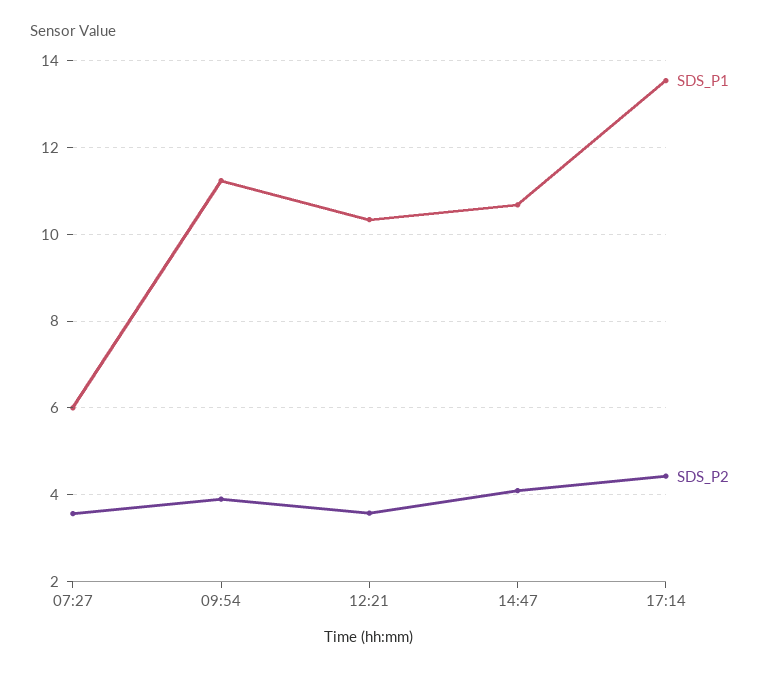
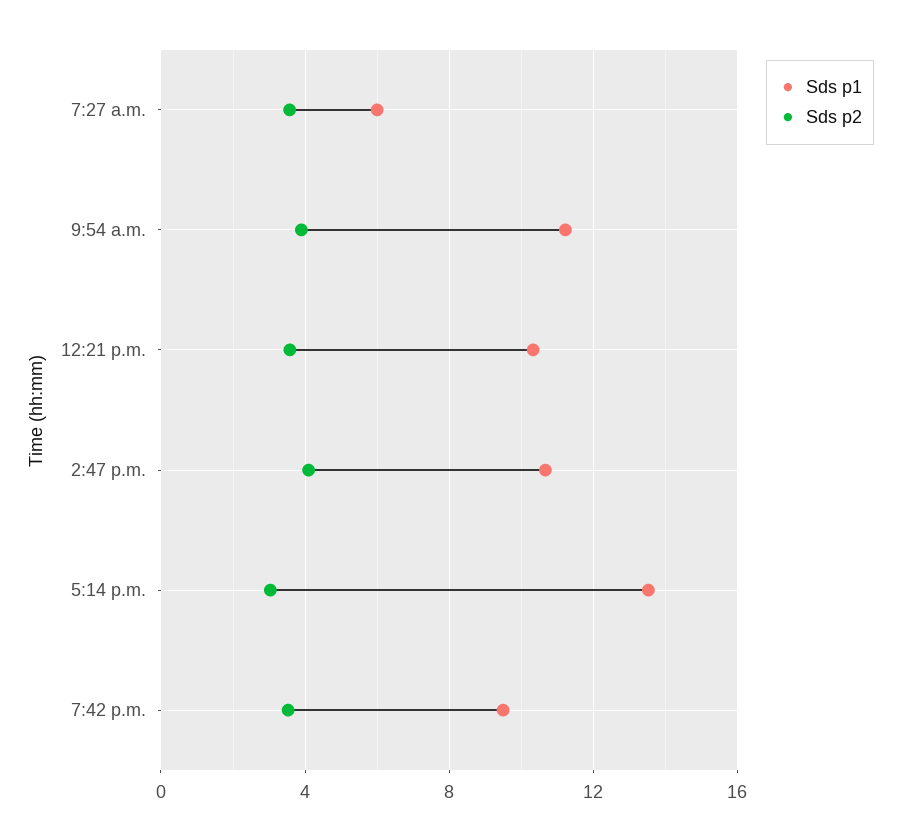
SDS_P2, 17:14: 4.4 -> 3
SDS_P1, 7:42 p.m.: none -> 9.5
SDS_P2, 7:42 p.m.: none -> 3.5

